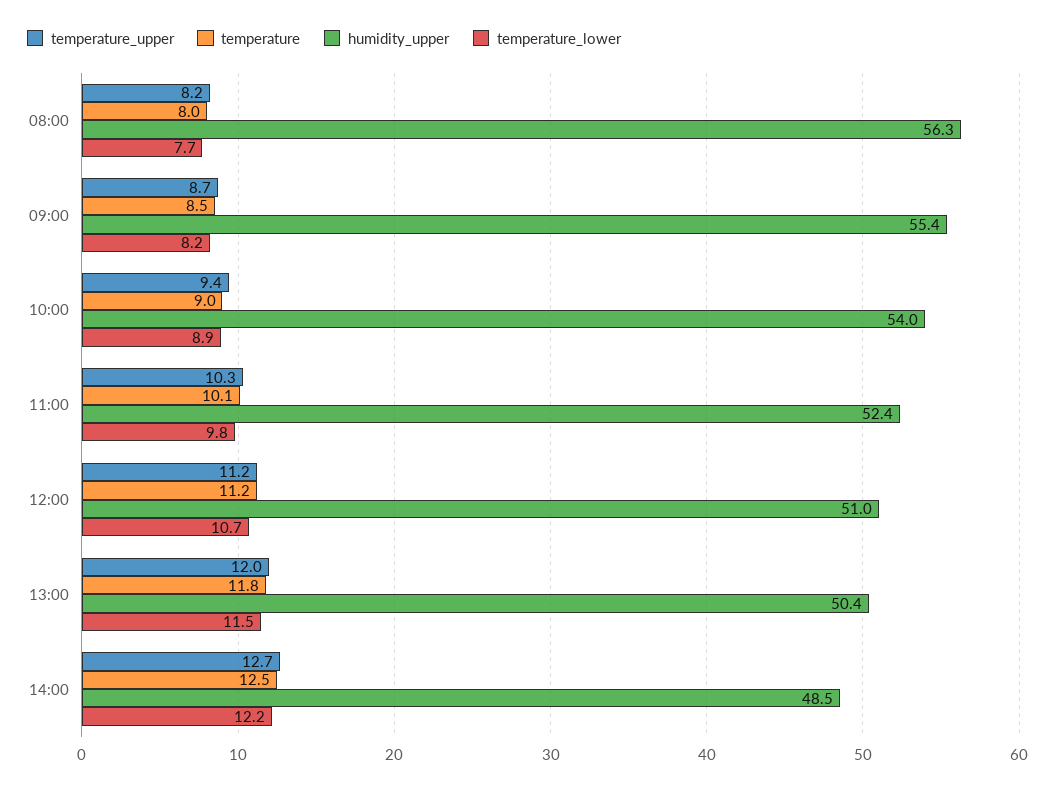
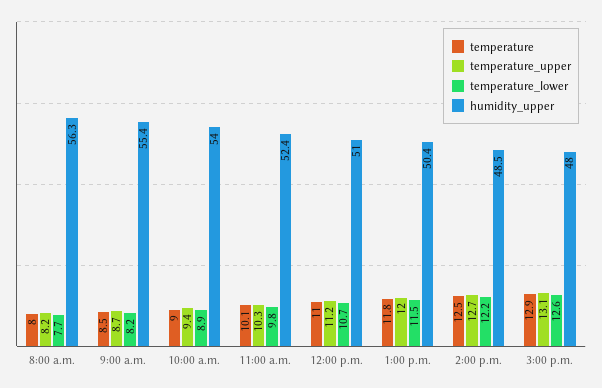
temperature, 12:00: 11.2 -> 11
temperature, 3:00 p.m.: none -> 12.9
temperature_upper, 3:00 p.m.: none -> 13.1
temperature_lower, 3:00 p.m.: none -> 12.6
humidity_upper, 3:00 p.m.: none -> 48

